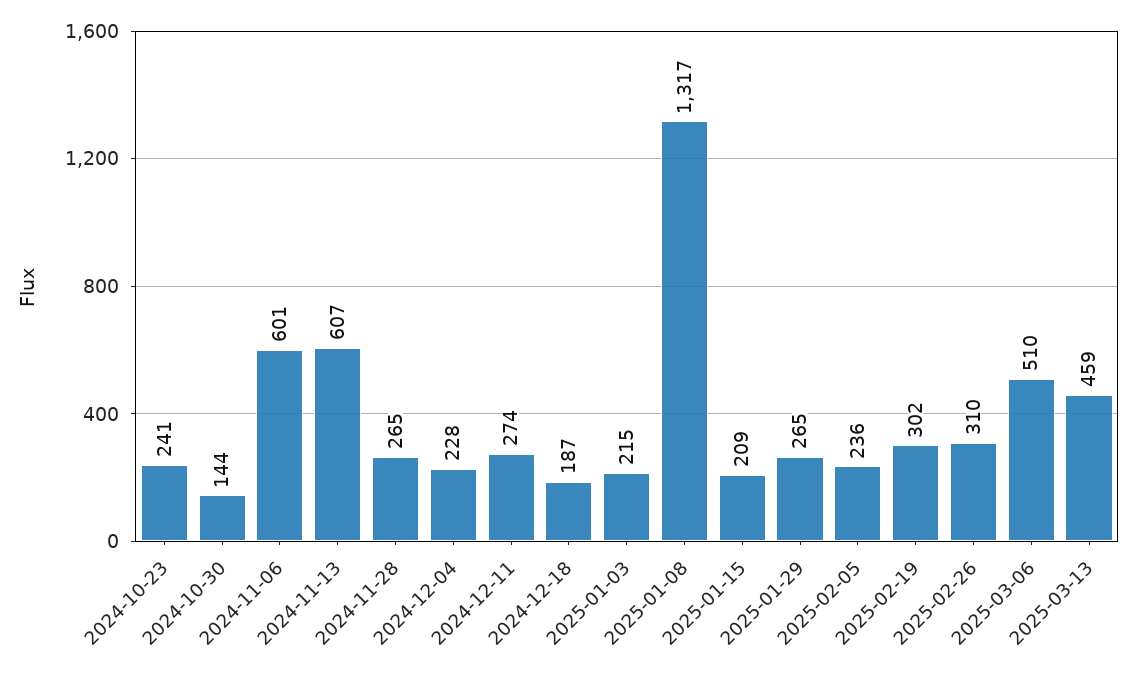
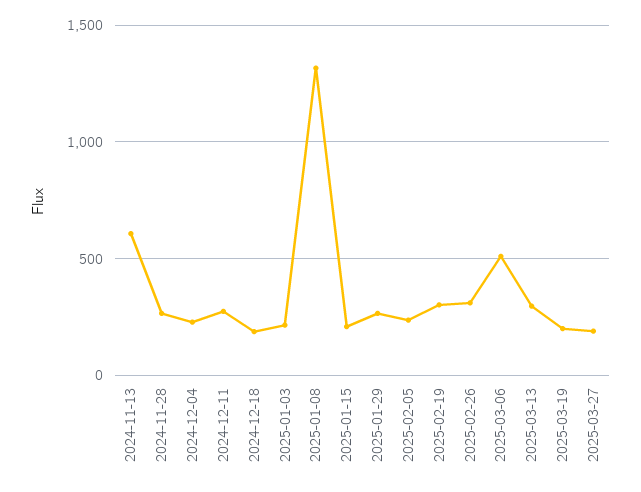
2024-10-23: 241 -> none
2024-10-30: 144 -> none
2024-11-06: 601 -> none
2025-03-13: 459 -> 300
2025-03-19: none -> 200
2025-03-27: none -> 200

